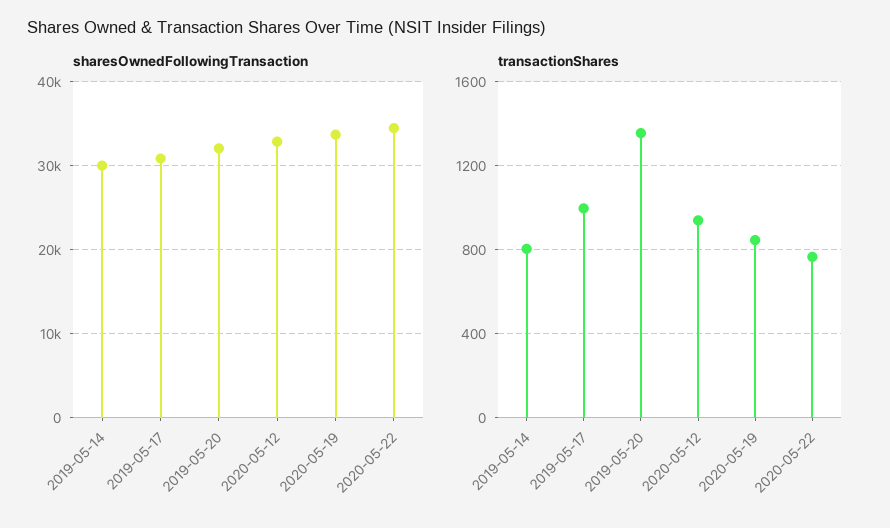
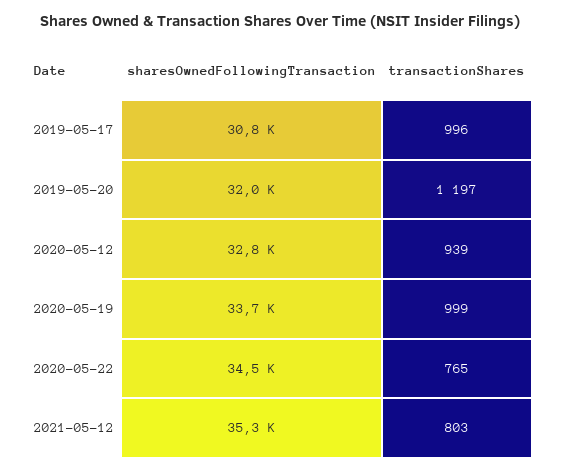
sharesOwnedFollowingTransaction, 2019-05-14: 30000 -> none
transactionShares, 2019-05-14: 800 -> none
transactionShares, 2019-05-20: 1350 -> 1197
transactionShares, 2020-05-19: 850 -> 999
sharesOwnedFollowingTransaction, 2021-05-12: none -> 35300
transactionShares, 2021-05-12: none -> 803

